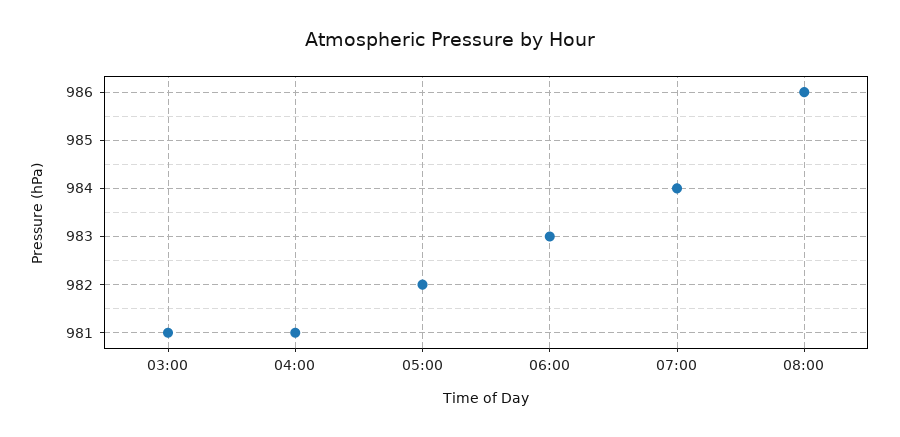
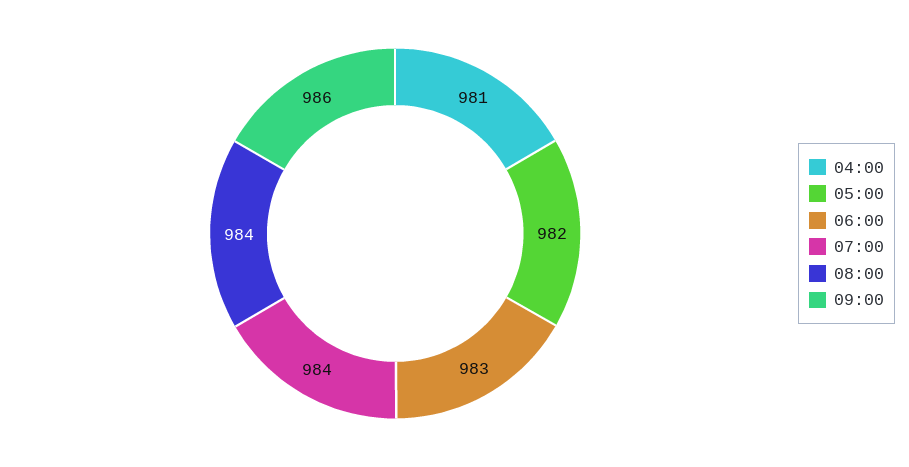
03:00: 981 -> none
08:00: 986 -> 984
09:00: none -> 986

